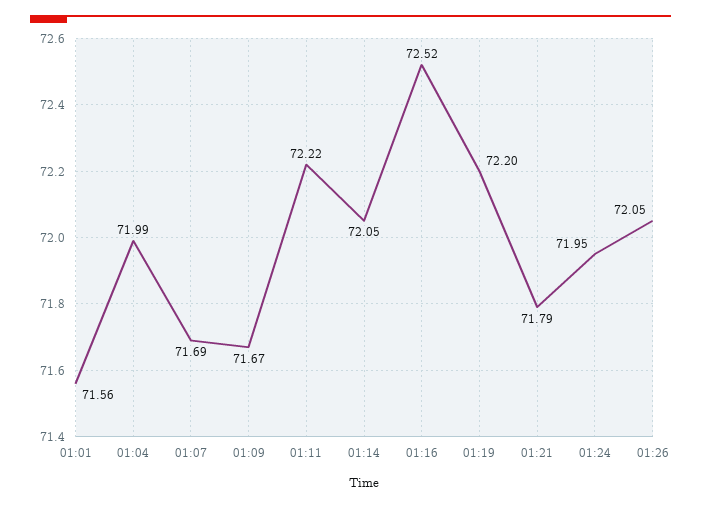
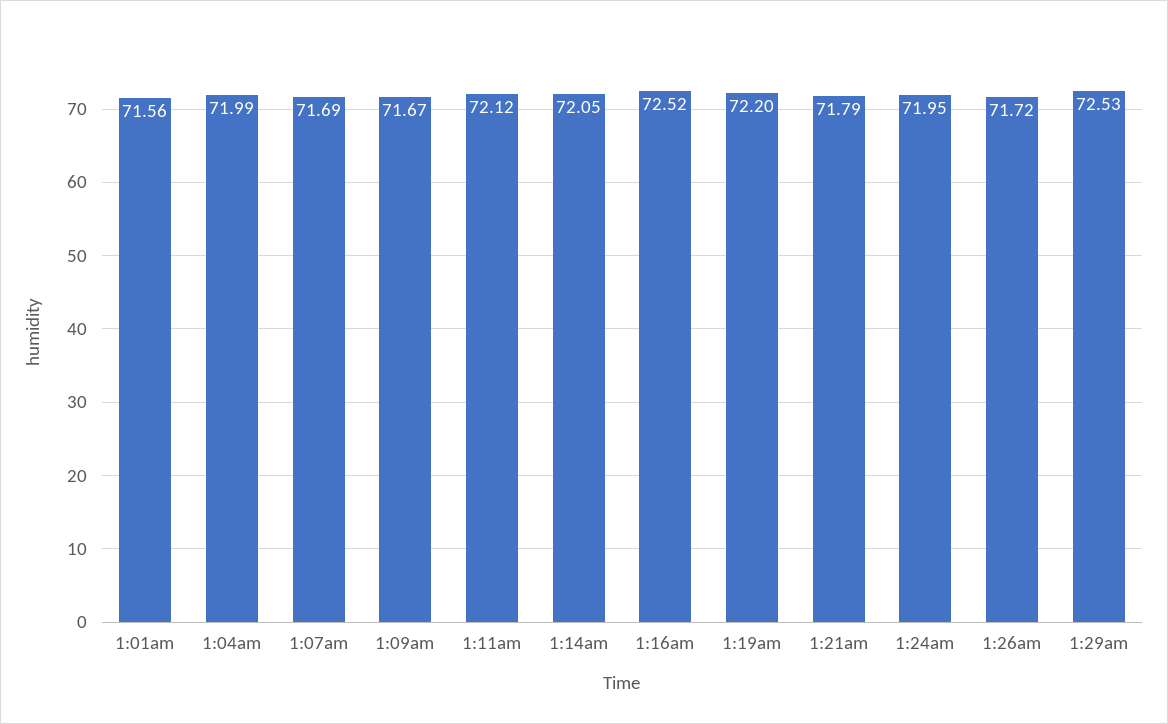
01:11: 72.22 -> 72.12
01:26: 72.05 -> 71.72
1:29am: none -> 72.53

